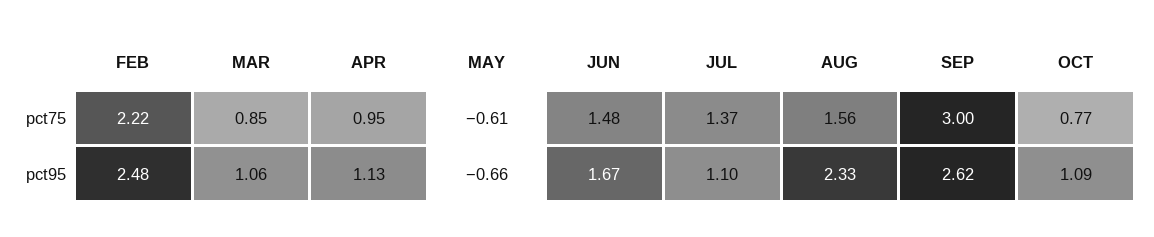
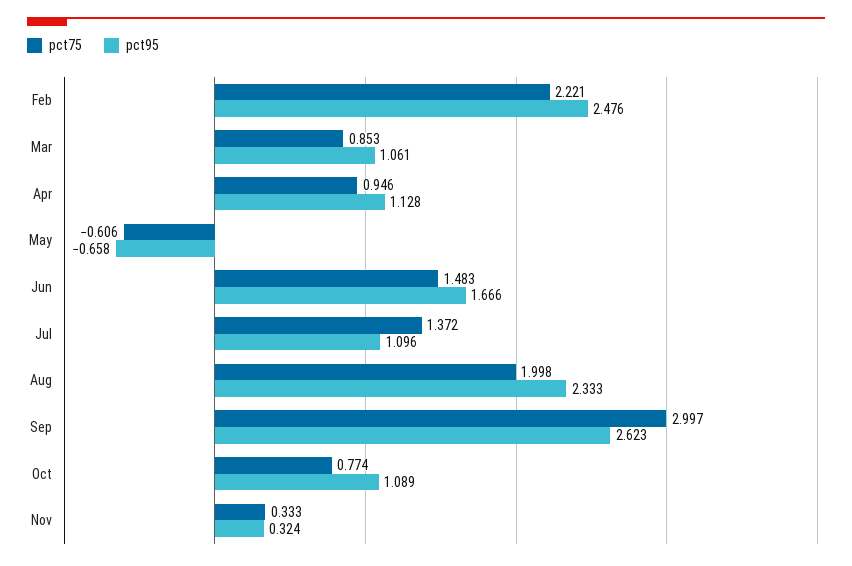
pct75, AUG: 1.56 -> 1.998
pct75, Nov: none -> 0.333
pct95, Nov: none -> 0.324

